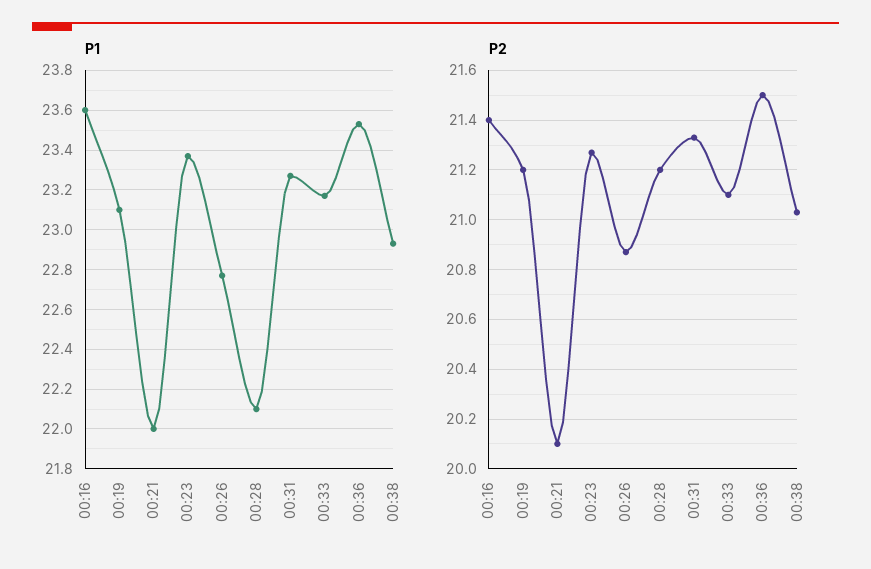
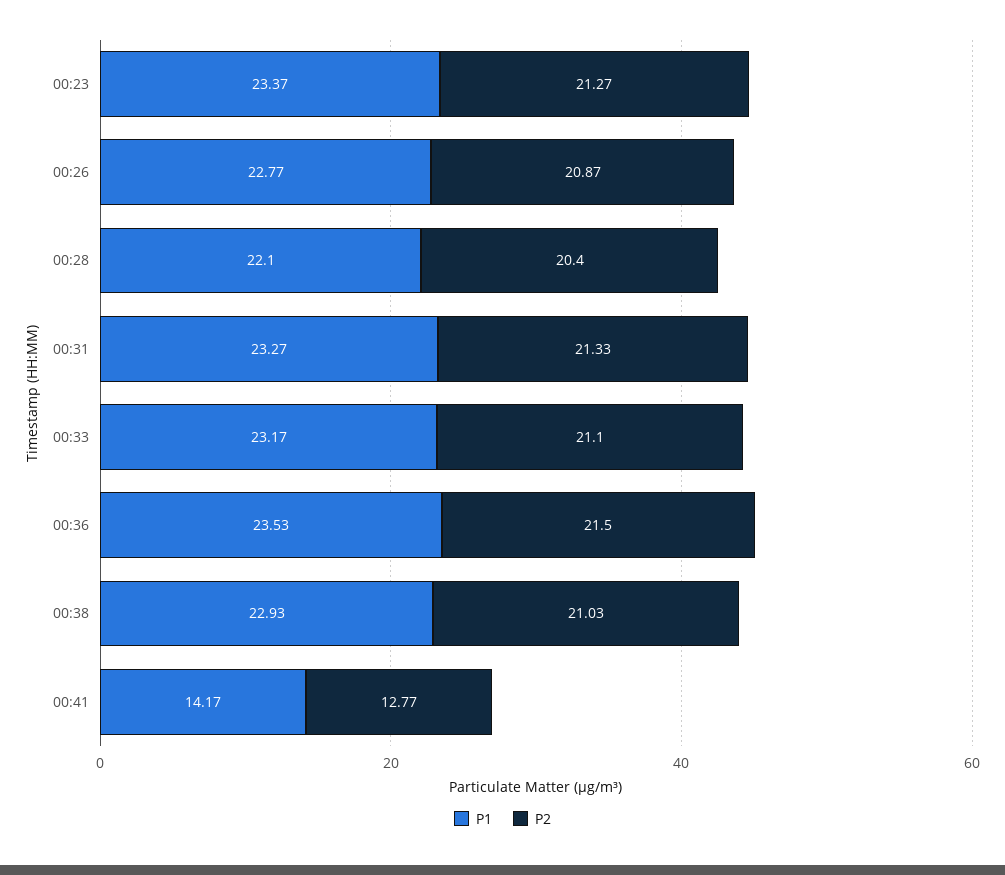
P1, 00:16: 23.6 -> none
P1, 00:19: 23.1 -> none
P1, 00:21: 22 -> none
P2, 00:16: 21.4 -> none
P2, 00:19: 21.2 -> none
P2, 00:21: 20.1 -> none
P2, 00:28: 21.2 -> 20.4
P1, 00:41: none -> 14.17
P2, 00:41: none -> 12.77

